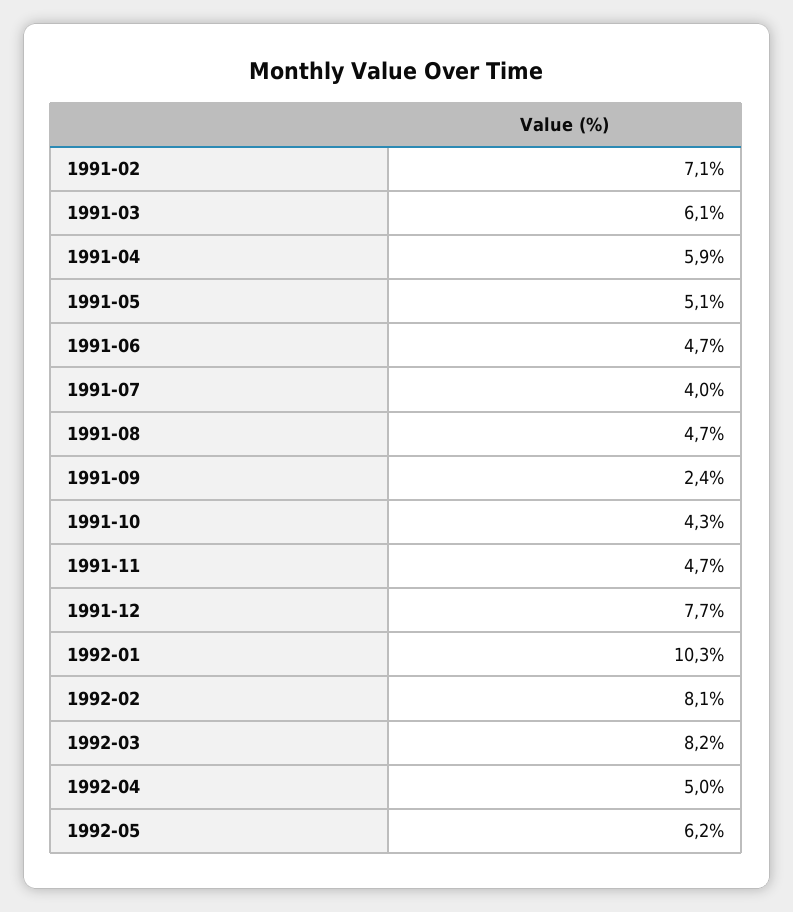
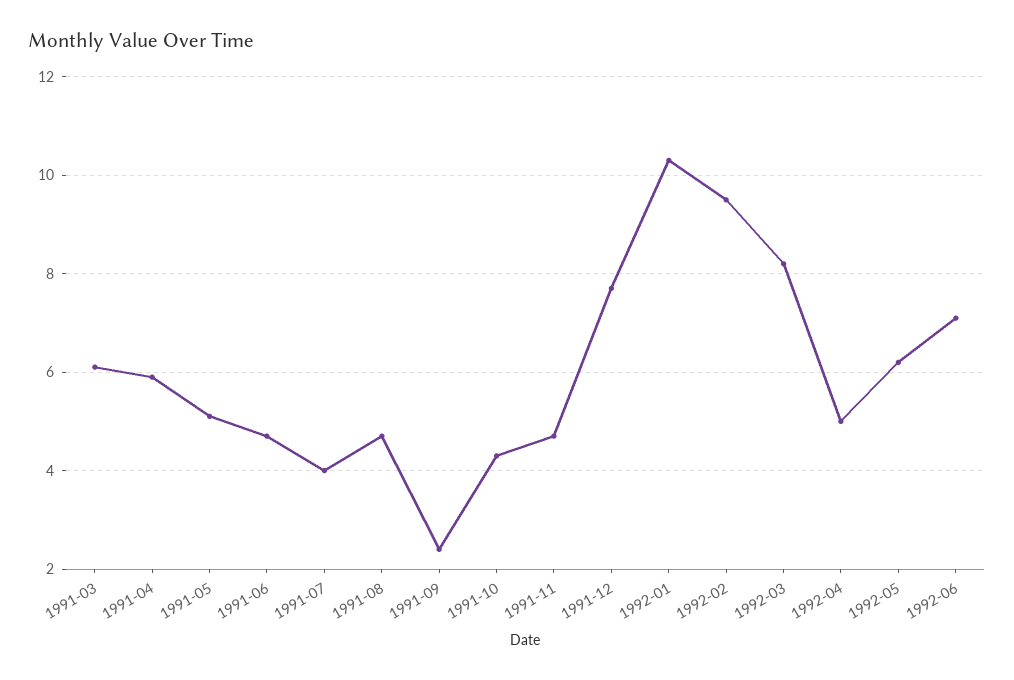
1991-02: 7.1 -> none
1992-02: 8.1 -> 9.5
1992-06: none -> 7

